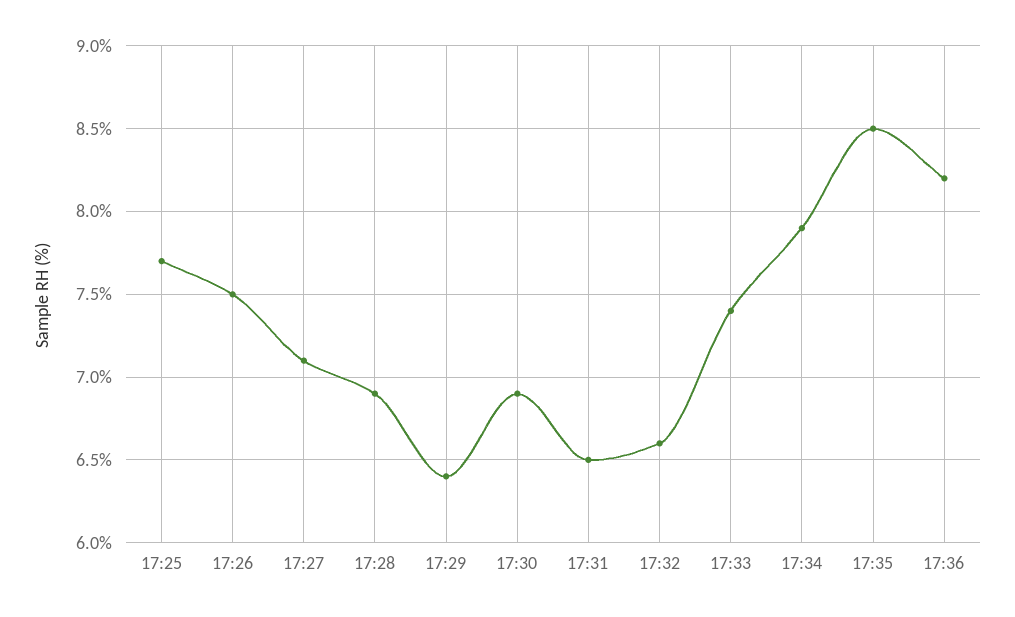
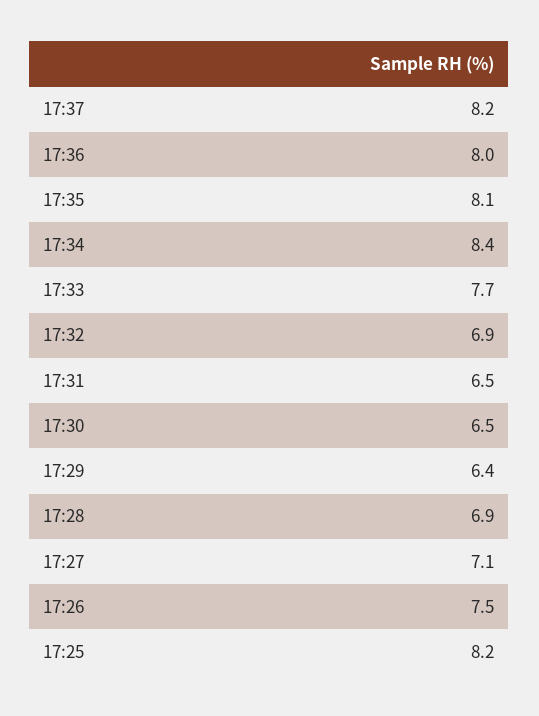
17:25: 7.7 -> 8.2
17:30: 6.9 -> 6.5
17:32: 6.6 -> 6.9
17:33: 7.4 -> 7.7
17:34: 7.9 -> 8.4
17:35: 8.5 -> 8.1
17:36: 8.2 -> 8
17:37: none -> 8.2

